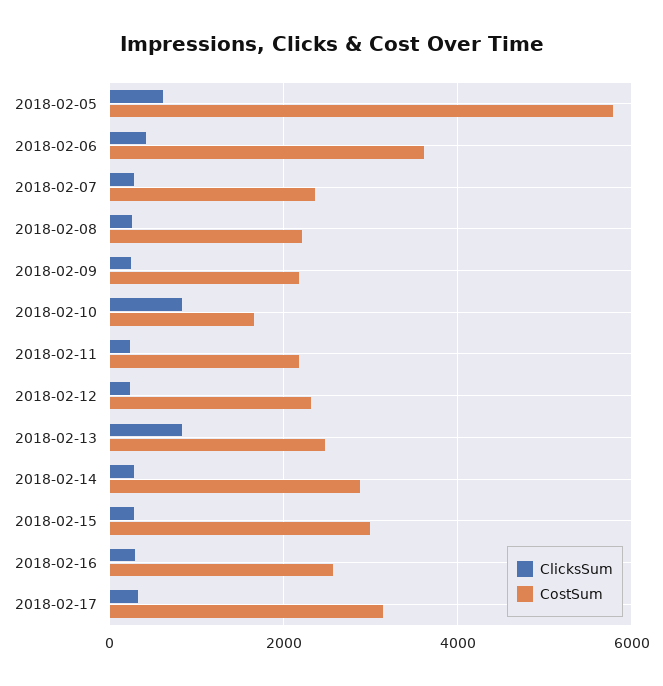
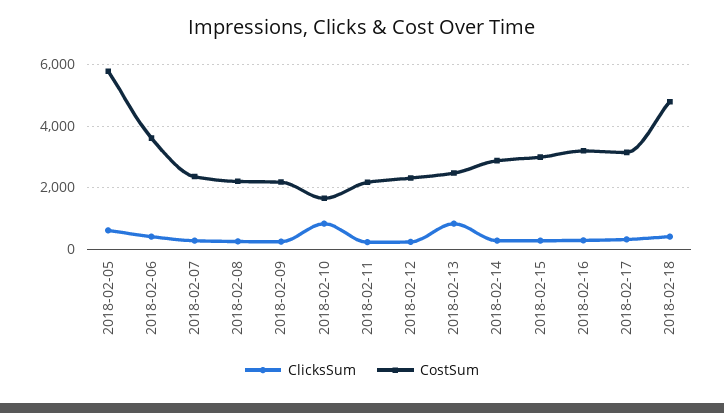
CostSum, 2018-02-16: 2600 -> 3200
ClicksSum, 2018-02-18: none -> 400
CostSum, 2018-02-18: none -> 4800

